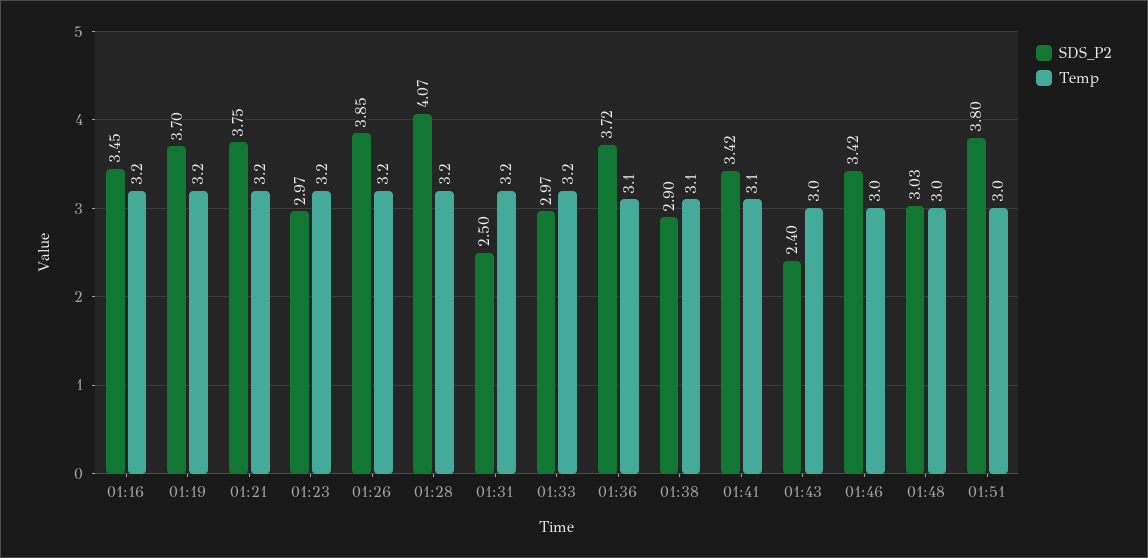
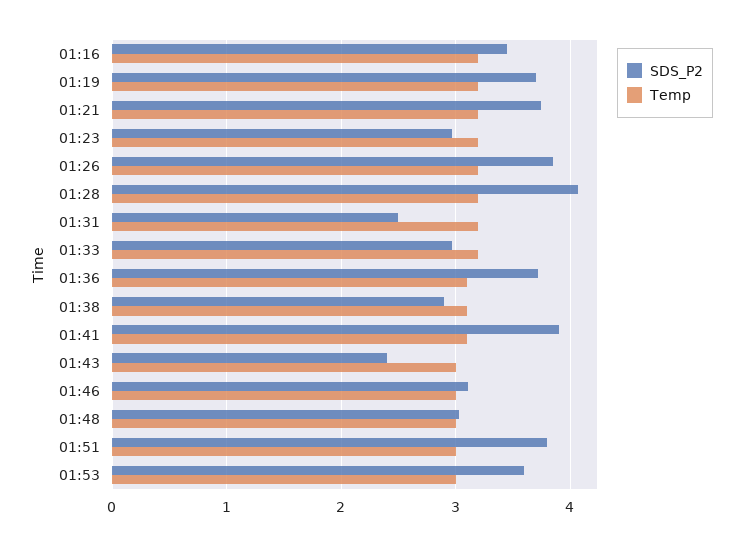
SDS_P2, 01:41: 3.42 -> 3.9
SDS_P2, 01:46: 3.42 -> 3.1
SDS_P2, 01:53: none -> 3.6
Temp, 01:53: none -> 3

